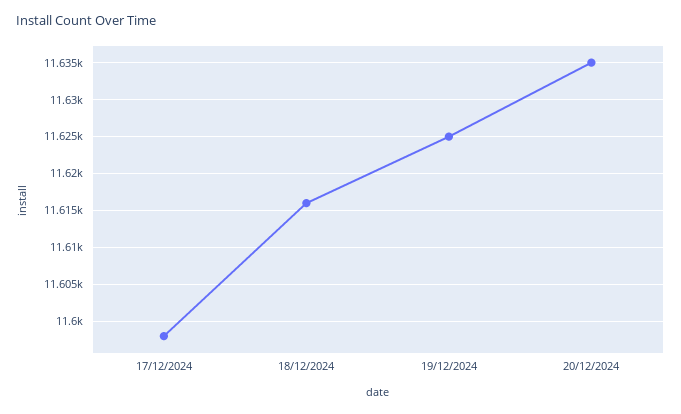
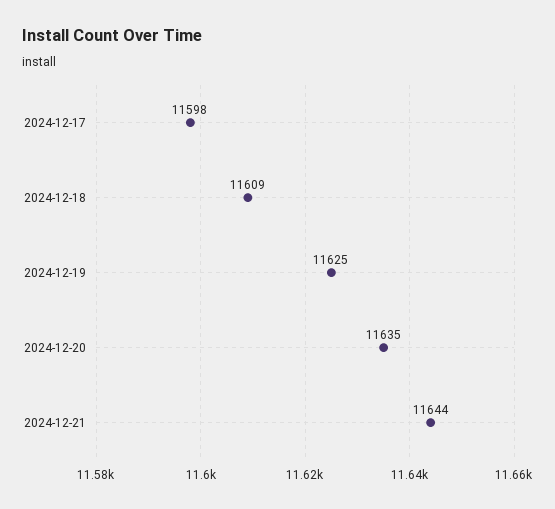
18/12/2024: 11616 -> 11609
2024-12-21: none -> 11644

